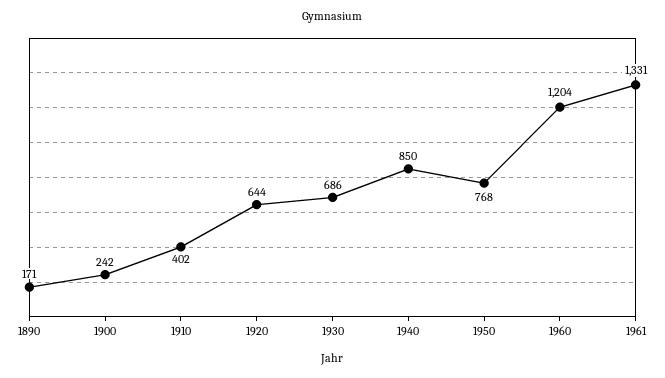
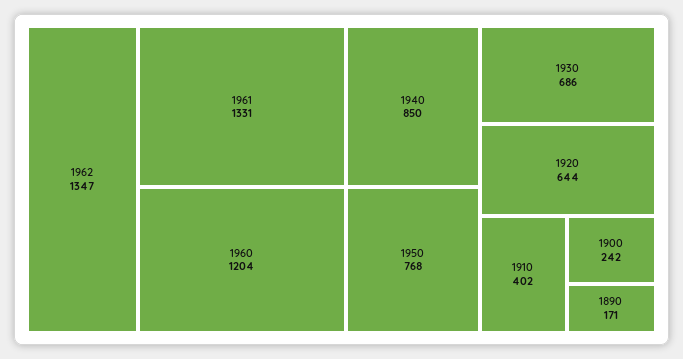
1962: none -> 1347

